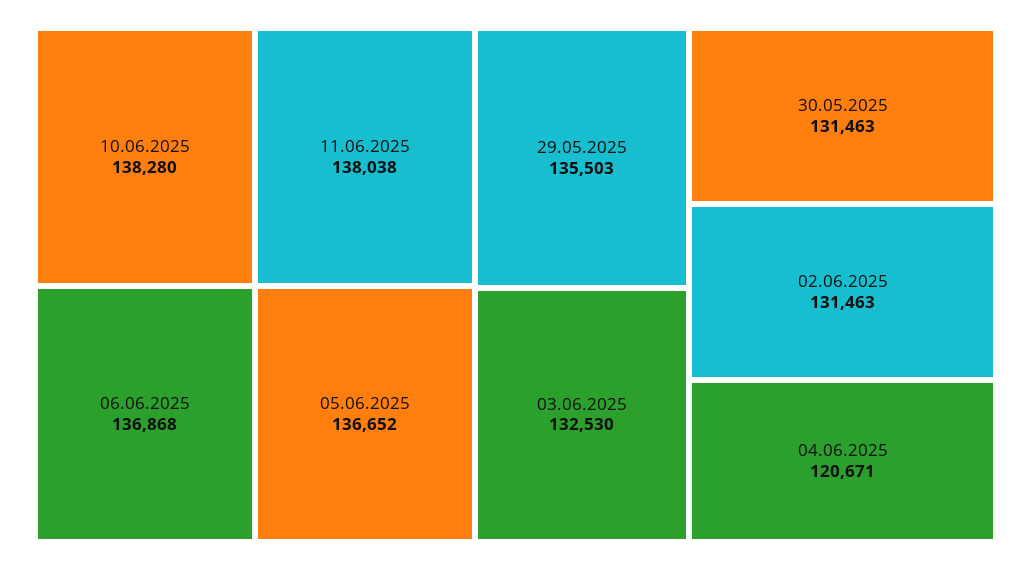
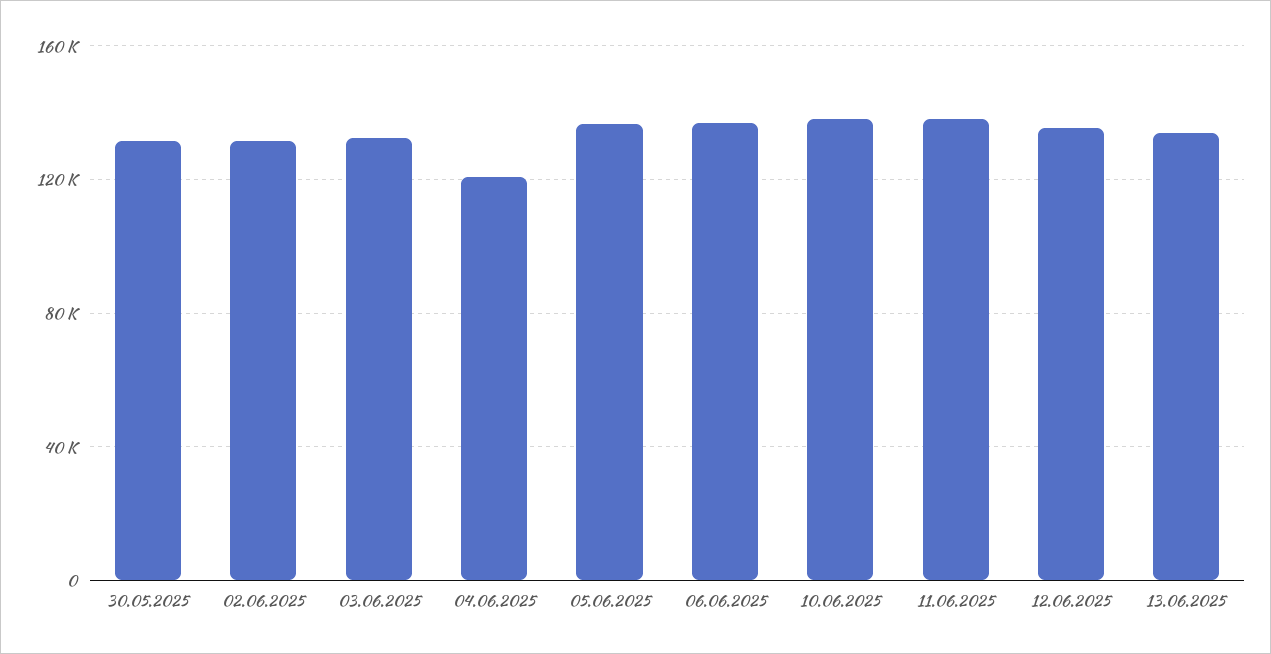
29.05.2025: 135503 -> none
12.06.2025: none -> 135000
13.06.2025: none -> 135000

